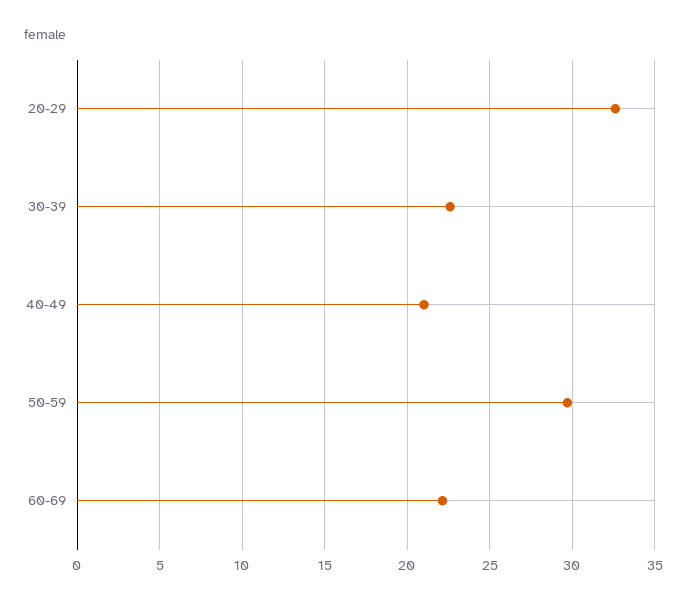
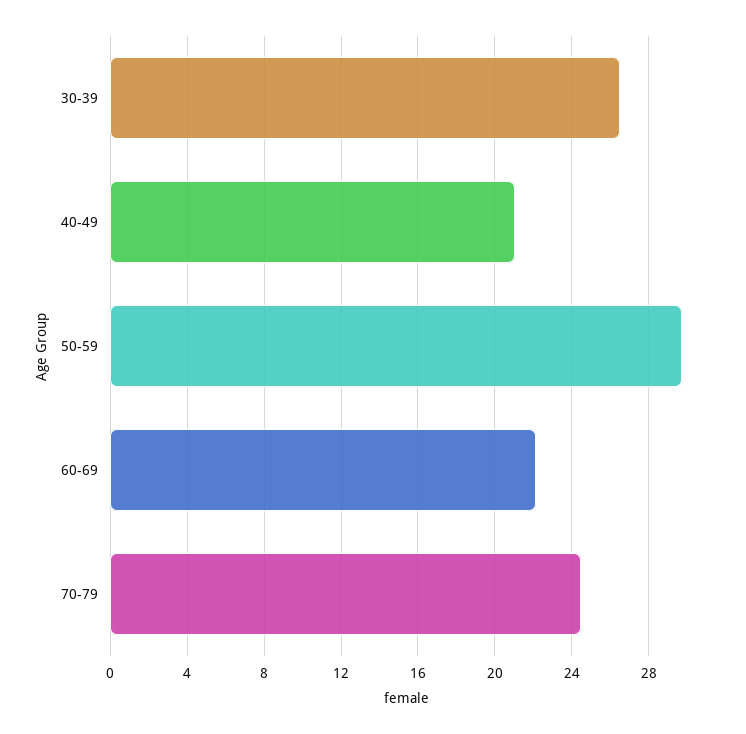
20-29: 32.5 -> none
30-39: 22.5 -> 26.5
70-79: none -> 24.5

